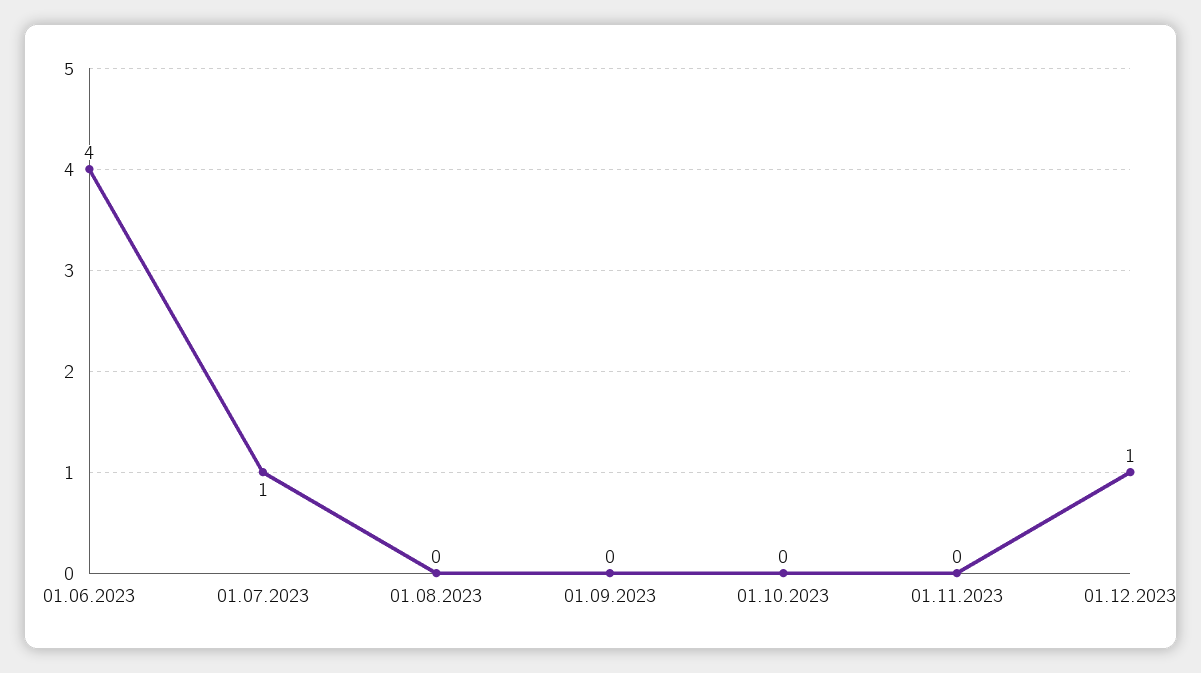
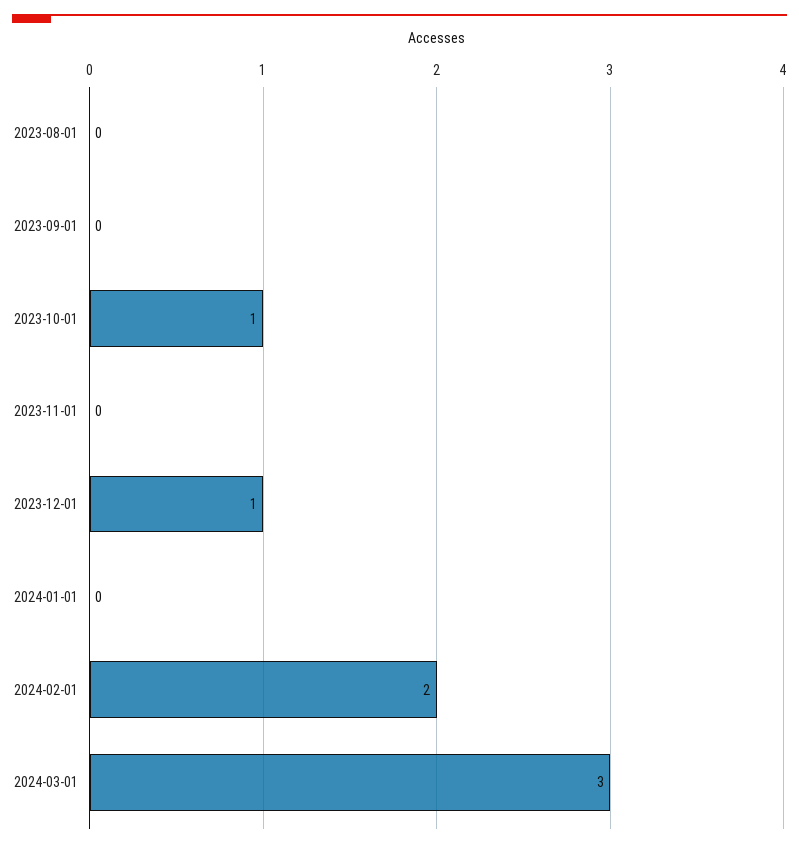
01.06.2023: 4 -> none
01.07.2023: 1 -> none
01.10.2023: 0 -> 1
2024-01-01: none -> 0
2024-02-01: none -> 2
2024-03-01: none -> 3

